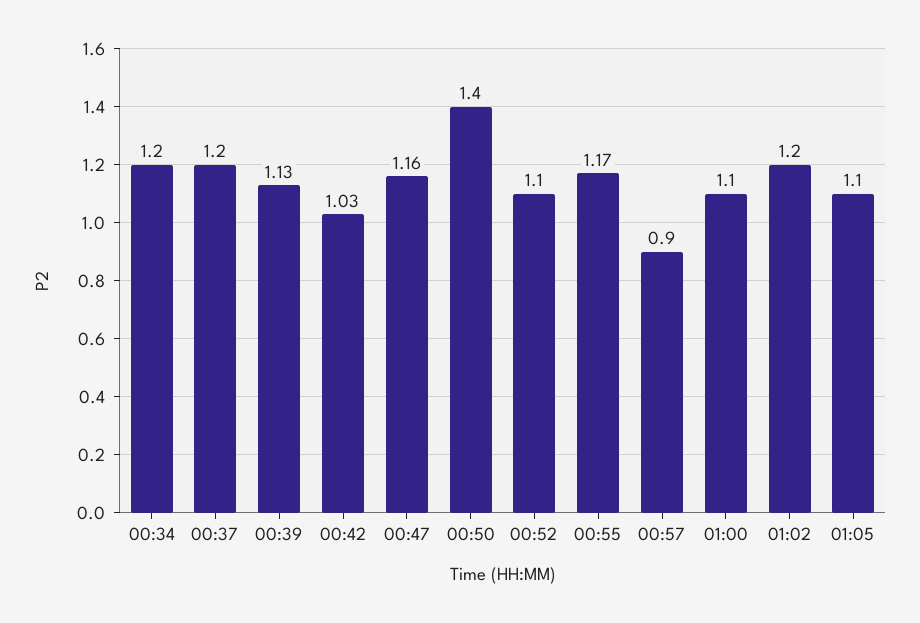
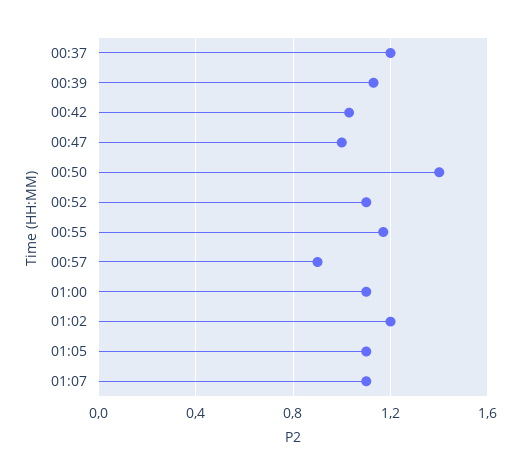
00:34: 1.2 -> none
00:47: 1.16 -> 1
01:07: none -> 1.1

